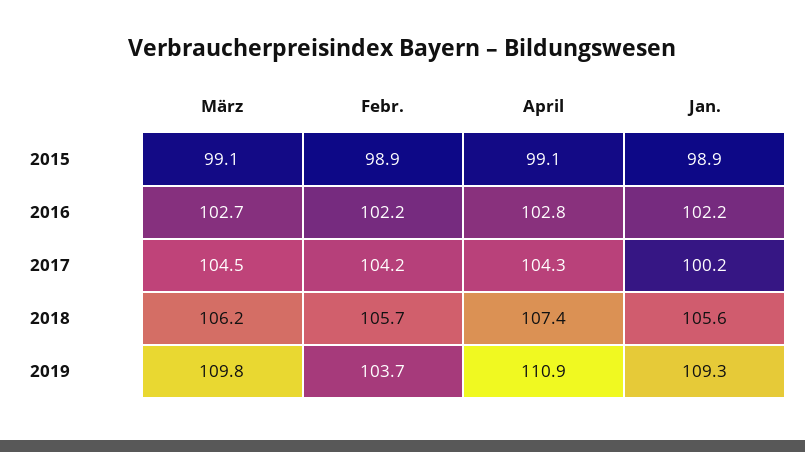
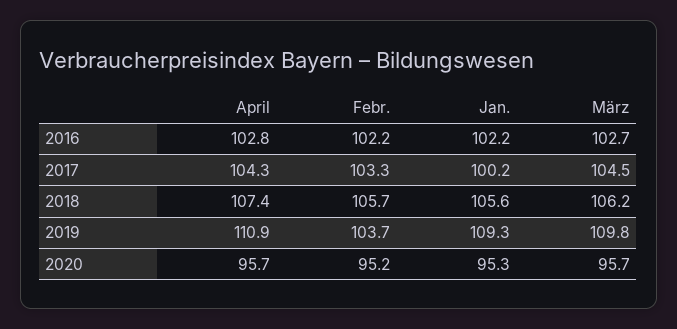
März, 2015: 99.1 -> none
Febr., 2015: 98.9 -> none
April, 2015: 99.1 -> none
Jan., 2015: 98.9 -> none
Febr., 2017: 104.2 -> 103.3
April, 2020: none -> 95.7
Febr., 2020: none -> 95.2
Jan., 2020: none -> 95.3
März, 2020: none -> 95.7

